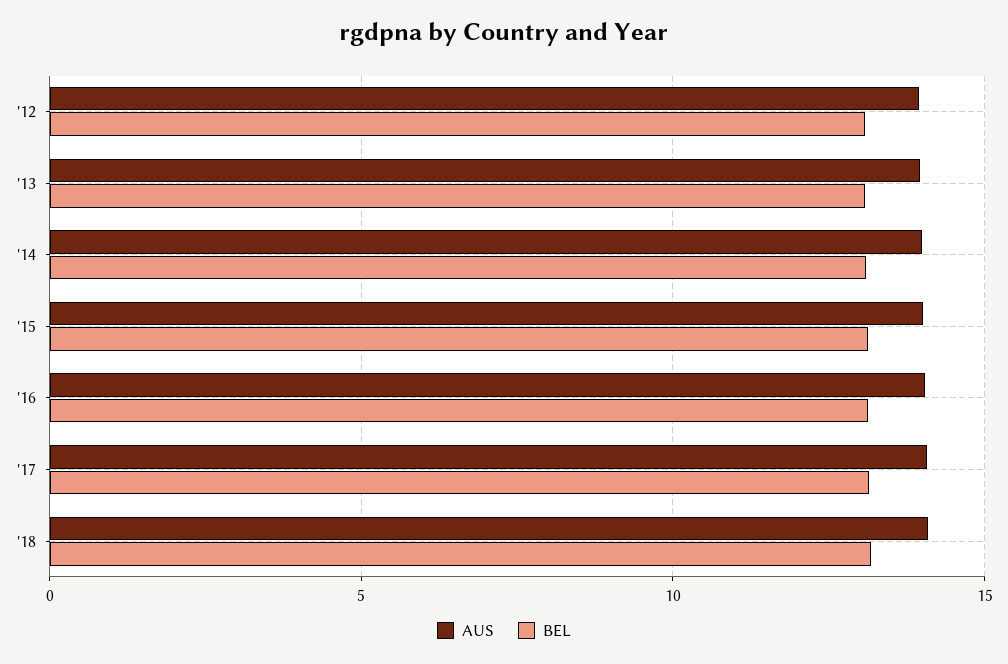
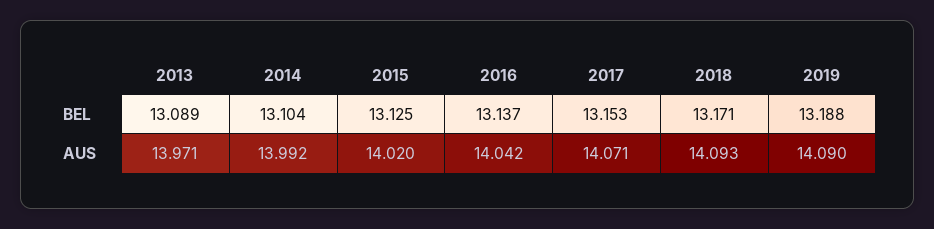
AUS, '12: 14 -> none
BEL, '12: 13 -> none
BEL, 2019: none -> 13.188
AUS, 2019: none -> 14.09

